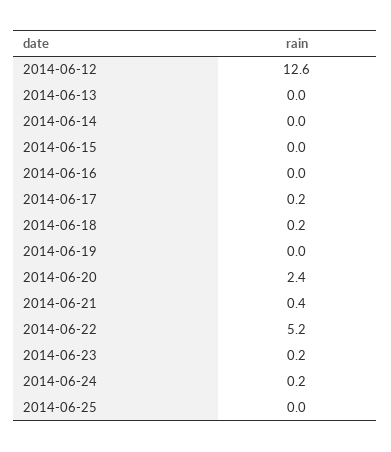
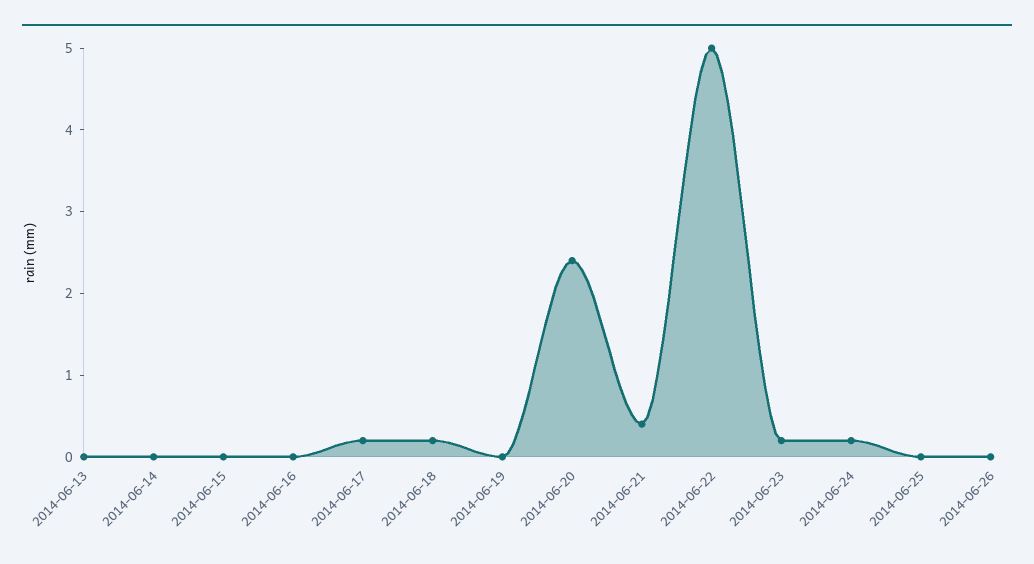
2014-06-12: 12.6 -> none
2014-06-22: 5.2 -> 5
2014-06-26: none -> 0

